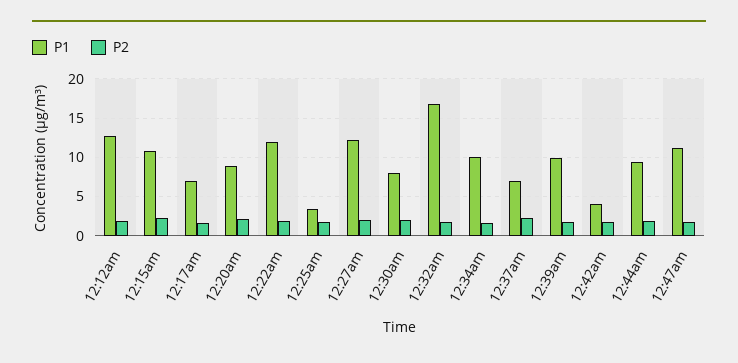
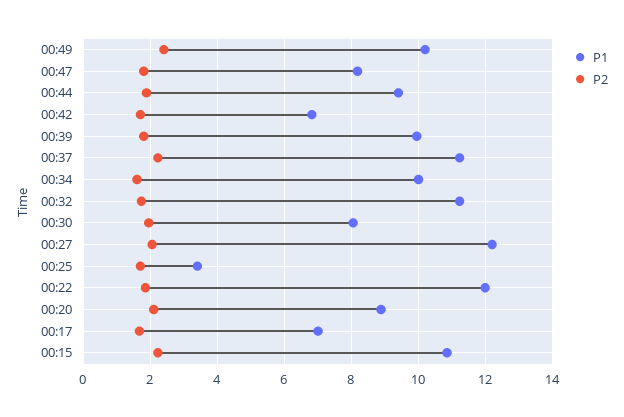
P1, 12:12am: 13 -> none
P2, 12:12am: 2 -> none
P1, 12:32am: 17 -> 11.2
P1, 12:37am: 7 -> 11.2
P1, 12:42am: 4 -> 6.8
P1, 12:47am: 11 -> 8.2
P1, 00:49: none -> 10.2
P2, 00:49: none -> 2.4

